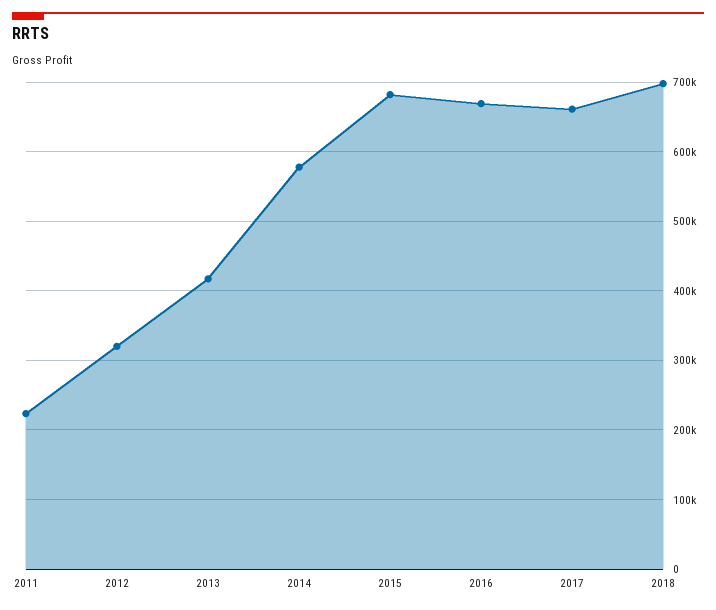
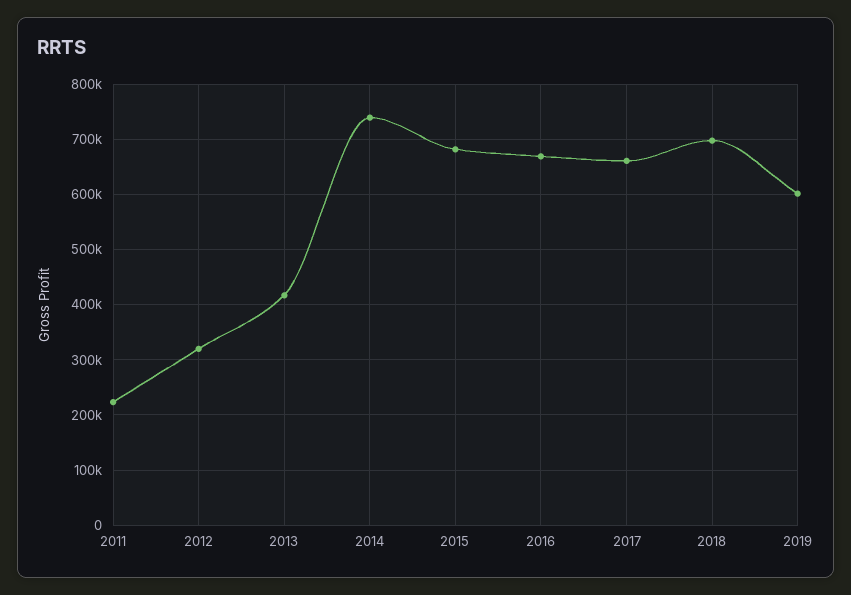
2014: 580000 -> 740000
2019: none -> 600000

